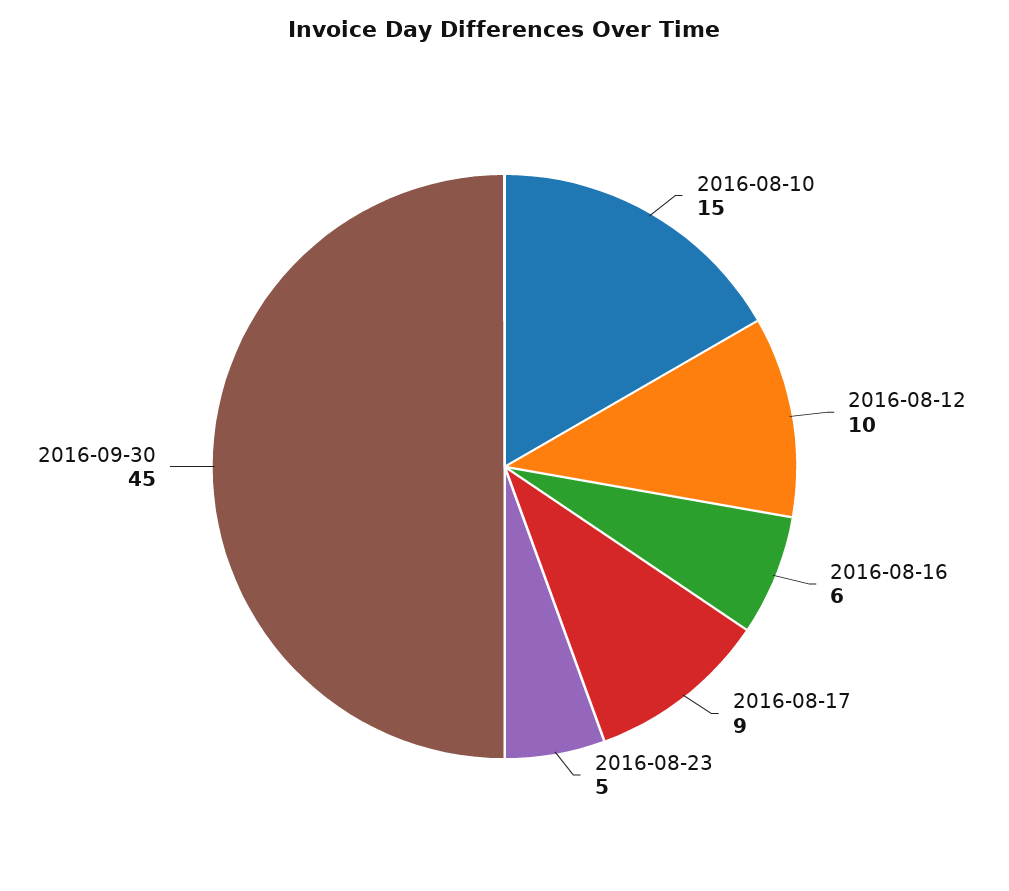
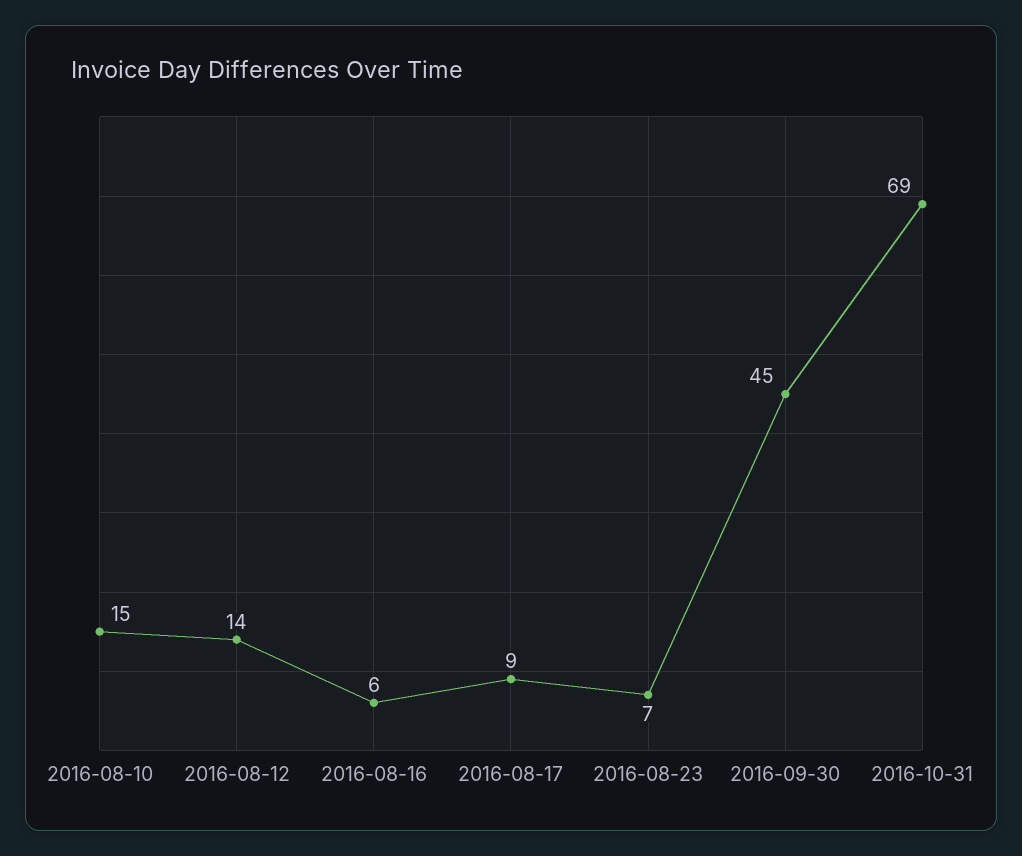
2016-08-12: 10 -> 14
2016-08-23: 5 -> 7
2016-10-31: none -> 69

